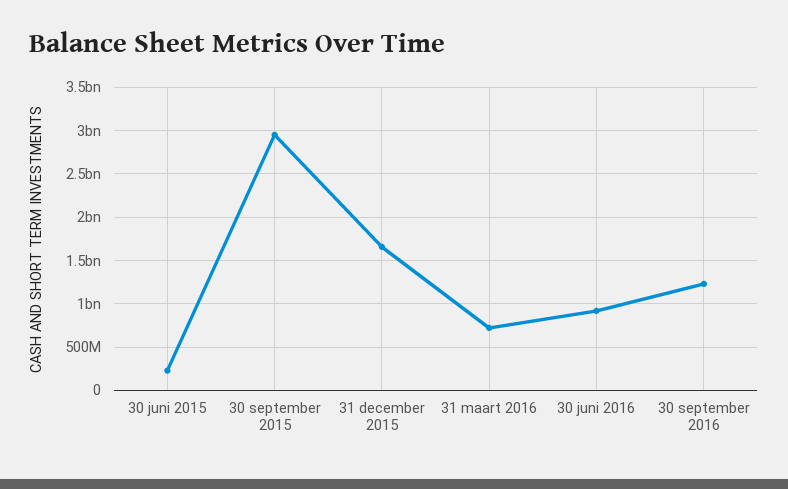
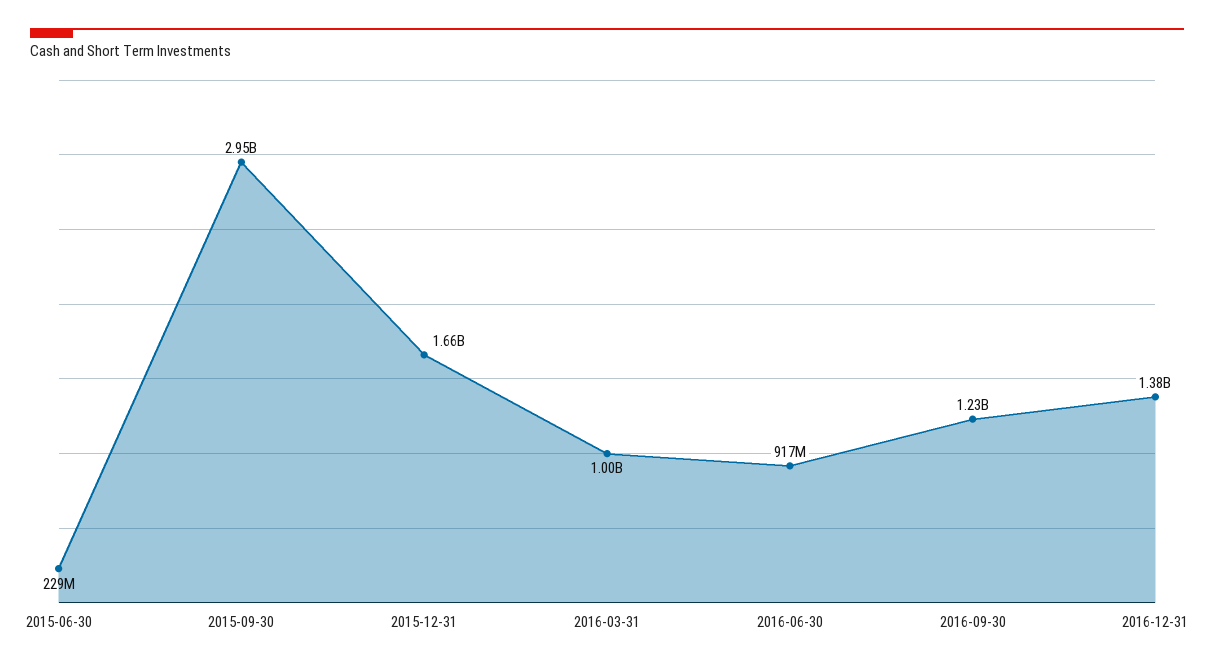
31 maart 2016: 700000000 -> 1000000000
2016-12-31: none -> 1380000000

